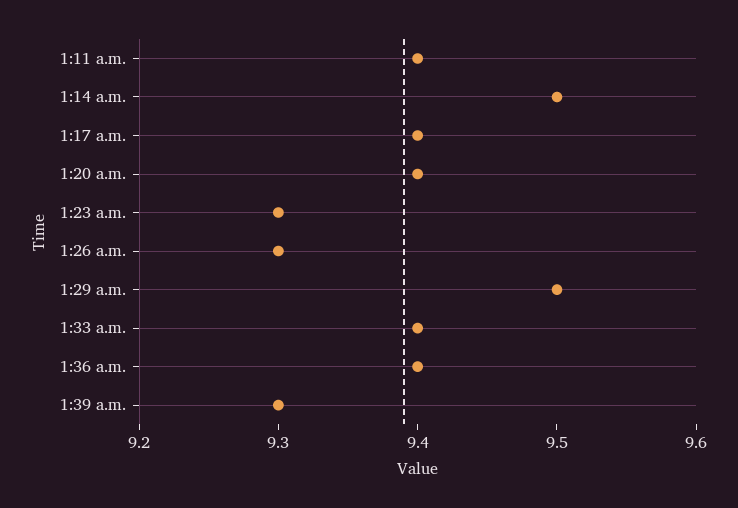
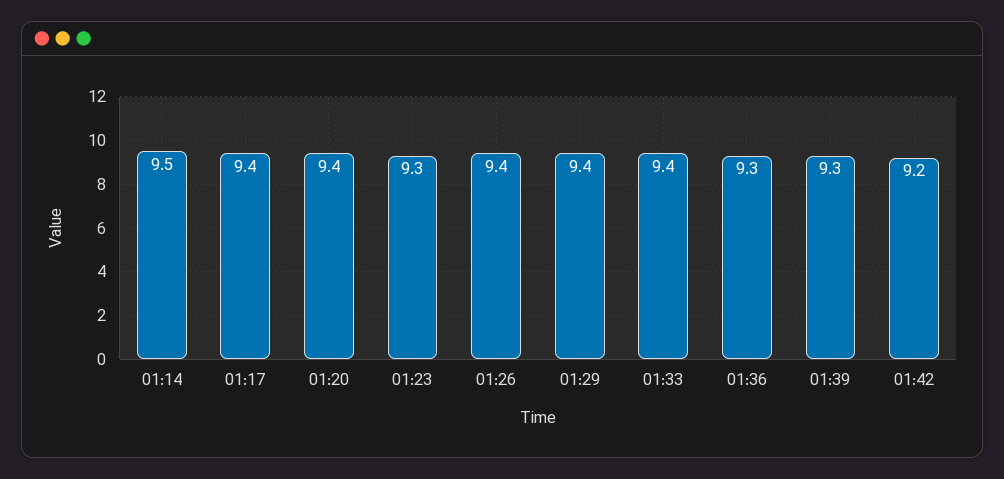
1:11 a.m.: 9.4 -> none
1:26 a.m.: 9.3 -> 9.4
1:29 a.m.: 9.5 -> 9.4
1:36 a.m.: 9.4 -> 9.3
01:42: none -> 9.2

